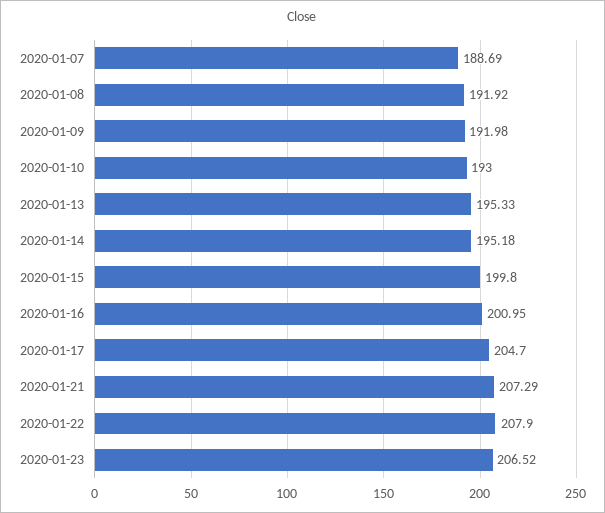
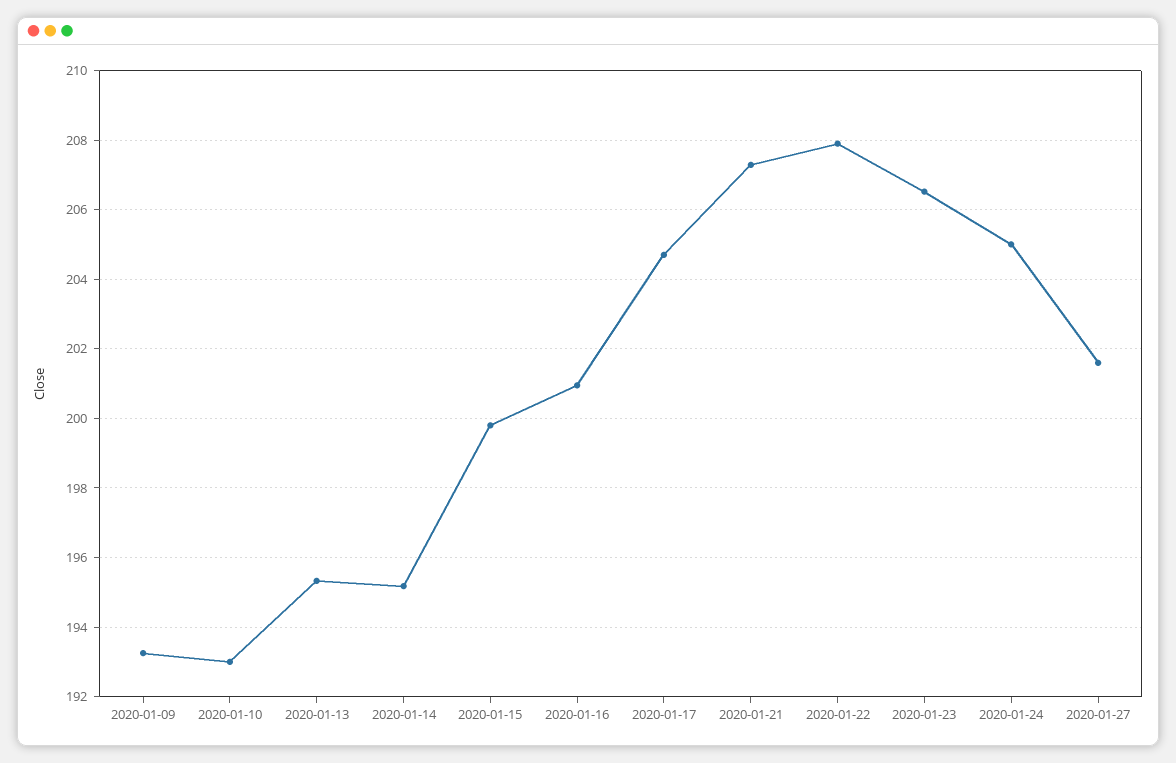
2020-01-07: 188.69 -> none
2020-01-08: 191.92 -> none
2020-01-09: 191.98 -> 193.2
2020-01-24: none -> 205
2020-01-27: none -> 201.6

